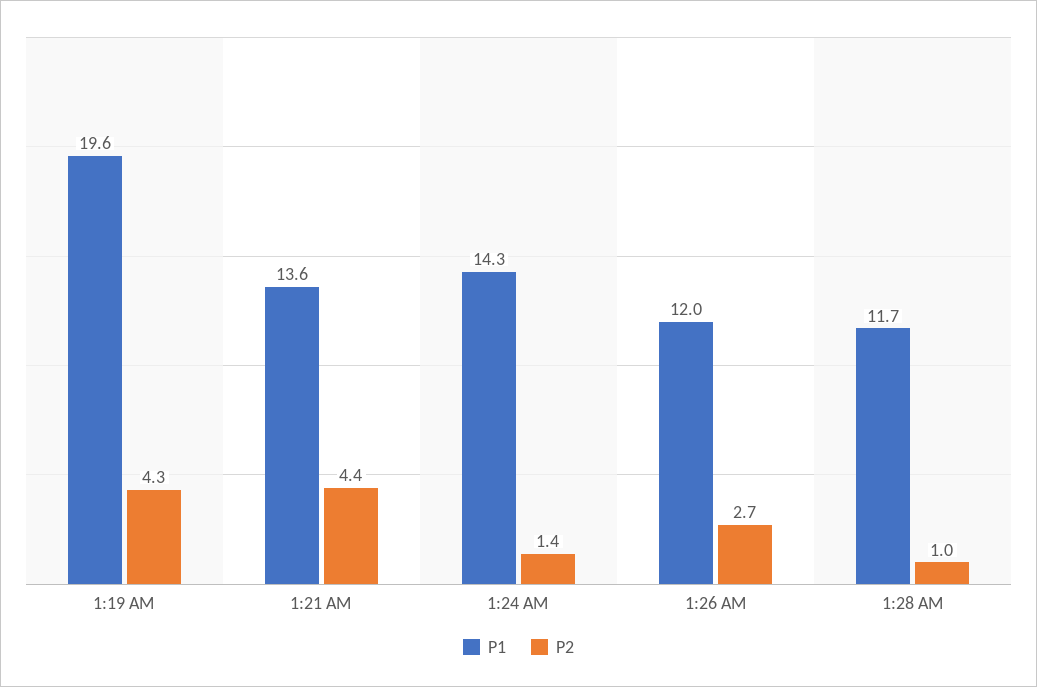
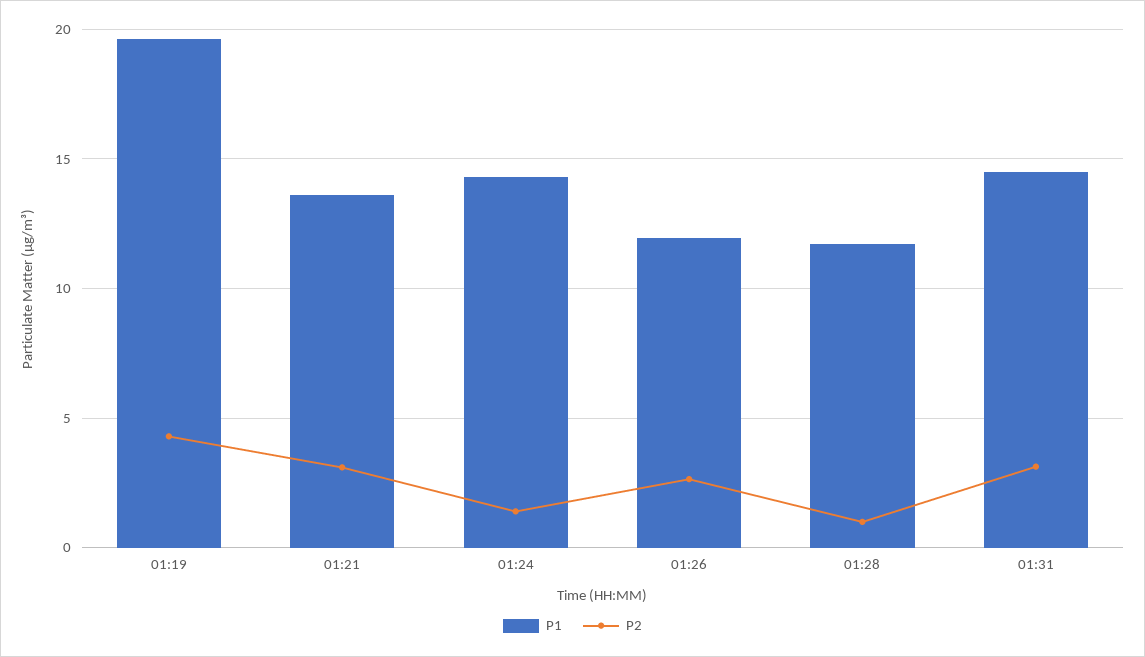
P2, 1:21 AM: 4.4 -> 3
P1, 01:31: none -> 14.5
P2, 01:31: none -> 3

